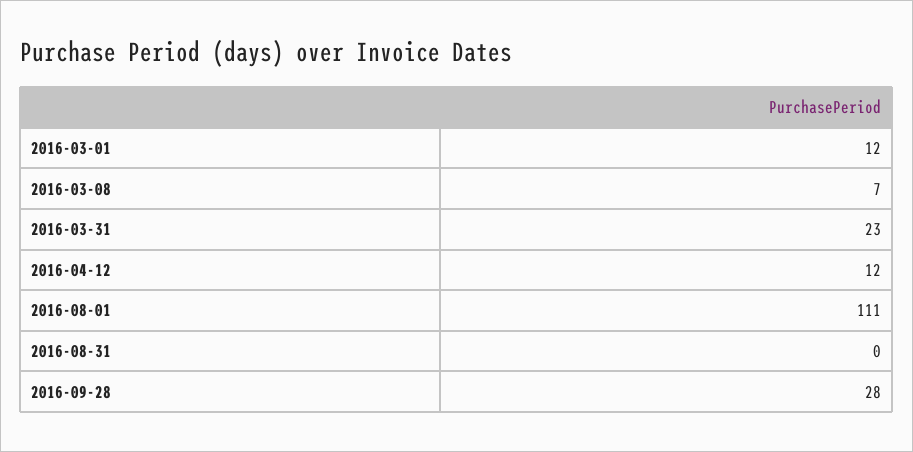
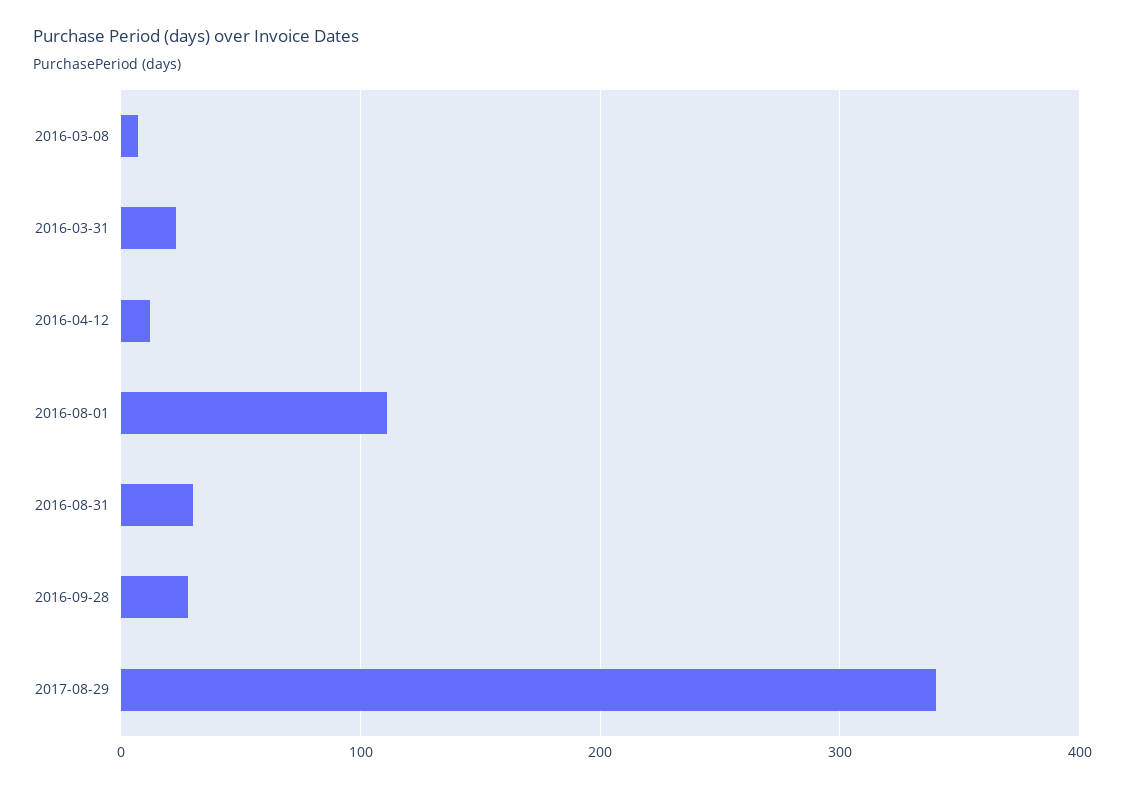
2016-03-01: 12 -> none
2016-08-31: 0 -> 30
2017-08-29: none -> 340

